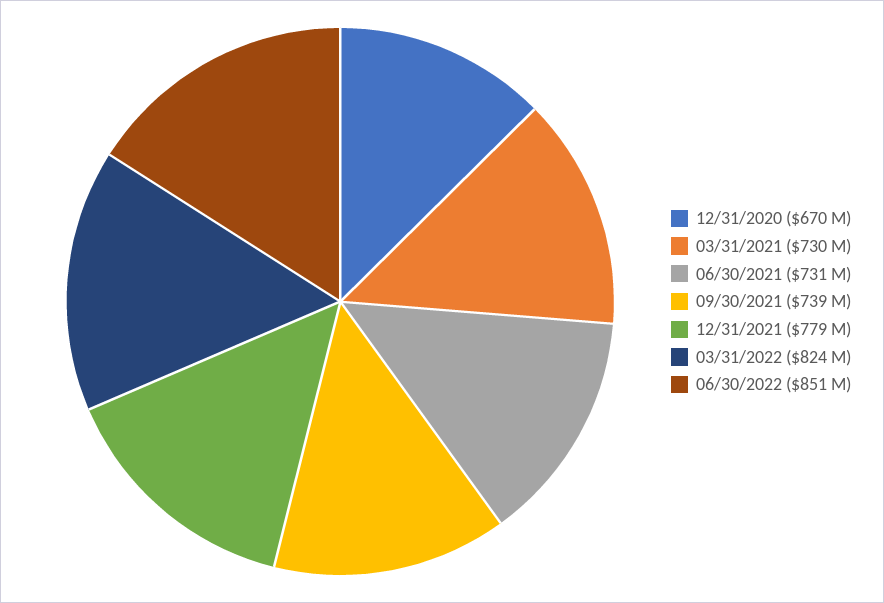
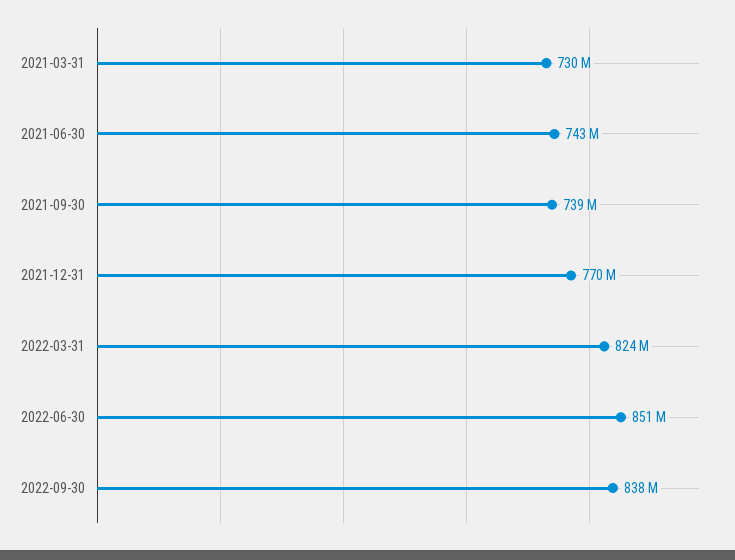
12/31/2020: 670000000 -> none
06/30/2021: 731000000 -> 743000000
12/31/2021: 779000000 -> 770000000
2022-09-30: none -> 838000000

